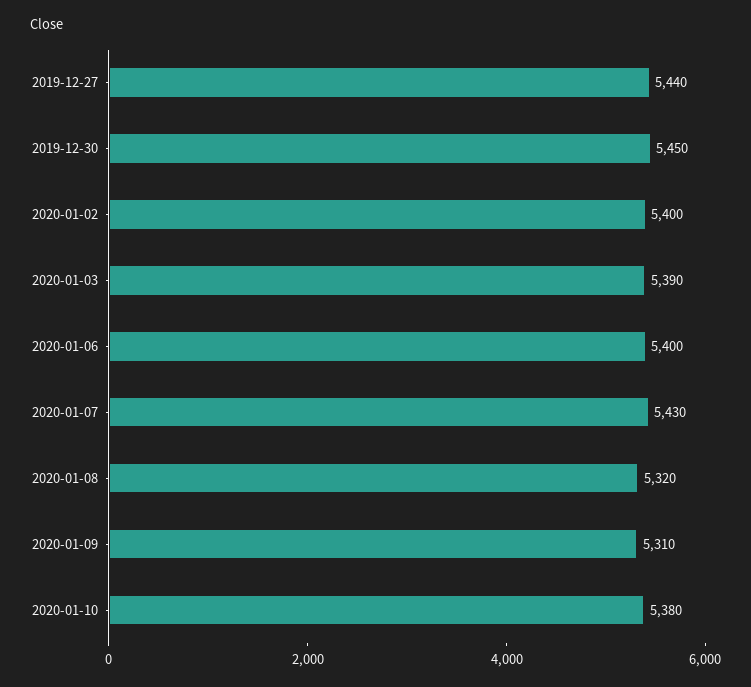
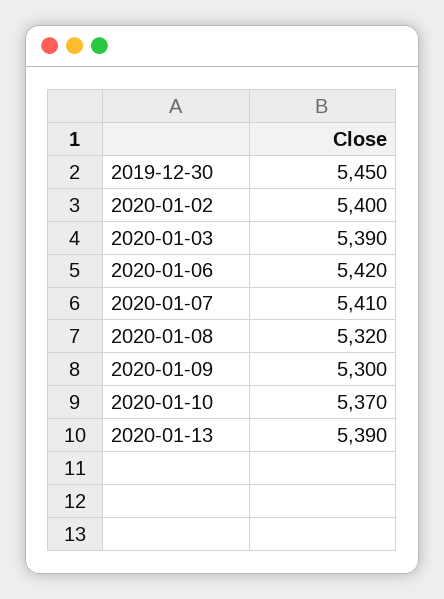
2019-12-27: 5440 -> none
2020-01-06: 5400 -> 5420
2020-01-07: 5430 -> 5410
2020-01-09: 5310 -> 5300
2020-01-10: 5380 -> 5370
2020-01-13: none -> 5390

